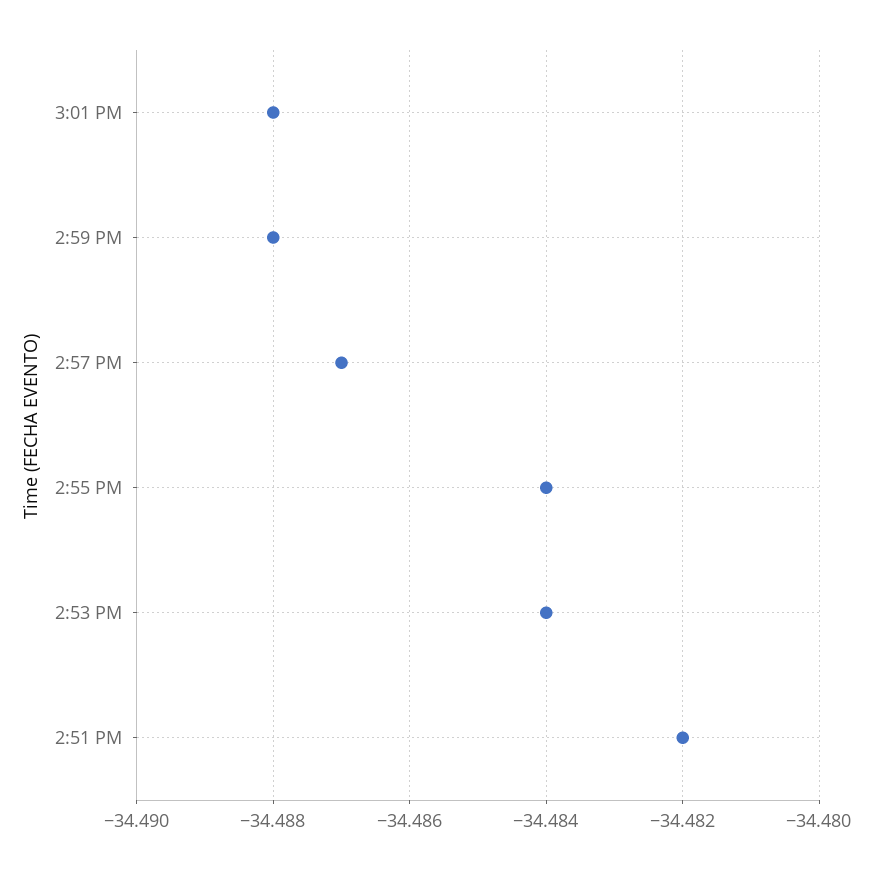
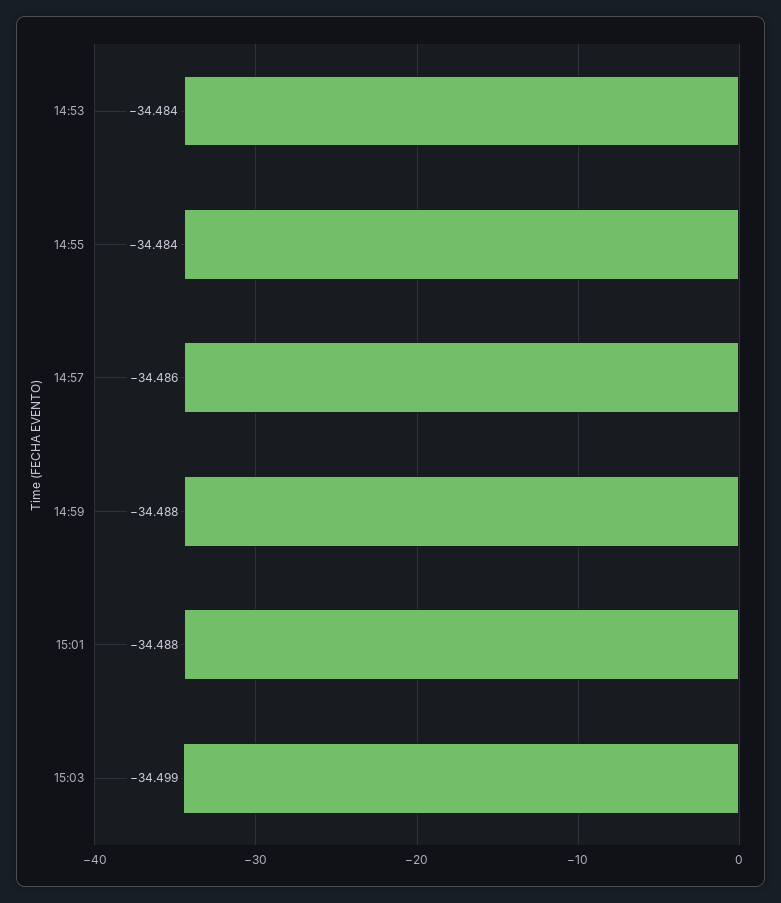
2:57 PM: -34.487 -> -34.486
2:51 PM: -34.482 -> none
15:03: none -> -34.499

